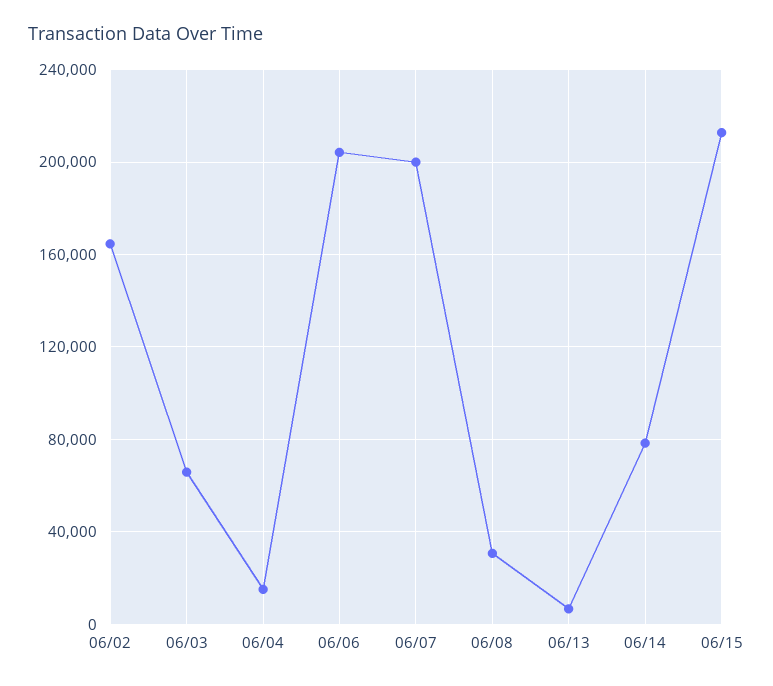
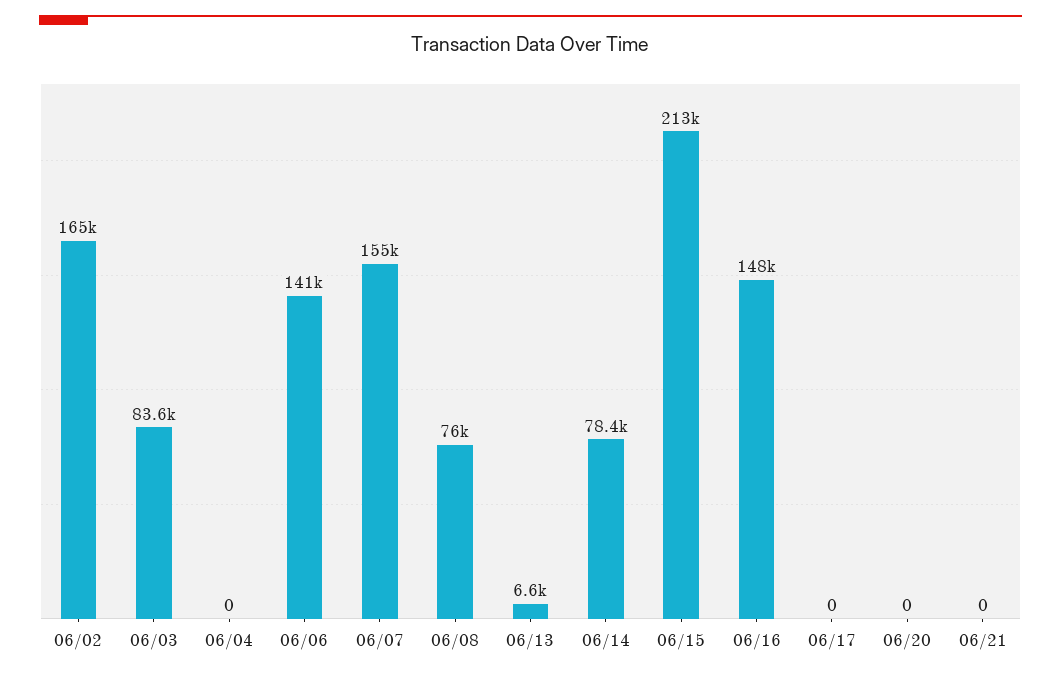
06/03: 65000 -> 83600
06/04: 15000 -> 0
06/06: 205000 -> 141000
06/07: 200000 -> 155000
06/08: 30000 -> 76000
06/16: none -> 148000
06/17: none -> 0
06/20: none -> 0
06/21: none -> 0

